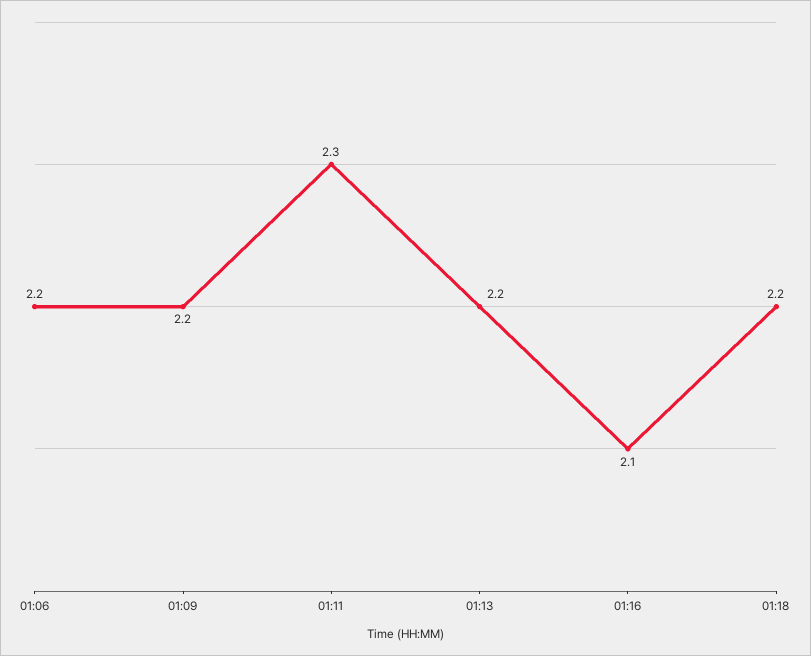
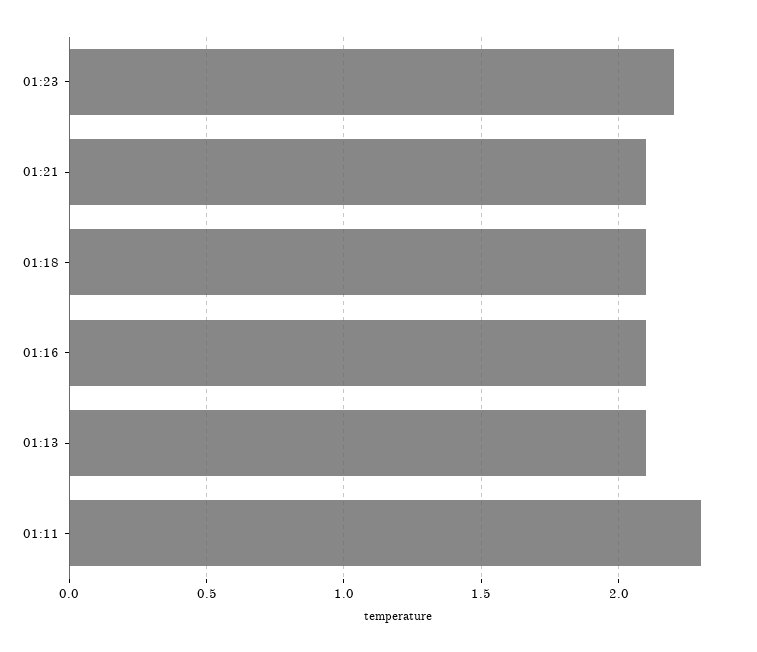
01:06: 2.2 -> none
01:09: 2.2 -> none
01:13: 2.2 -> 2.1
01:18: 2.2 -> 2.1
01:23: none -> 2.2
01:21: none -> 2.1

